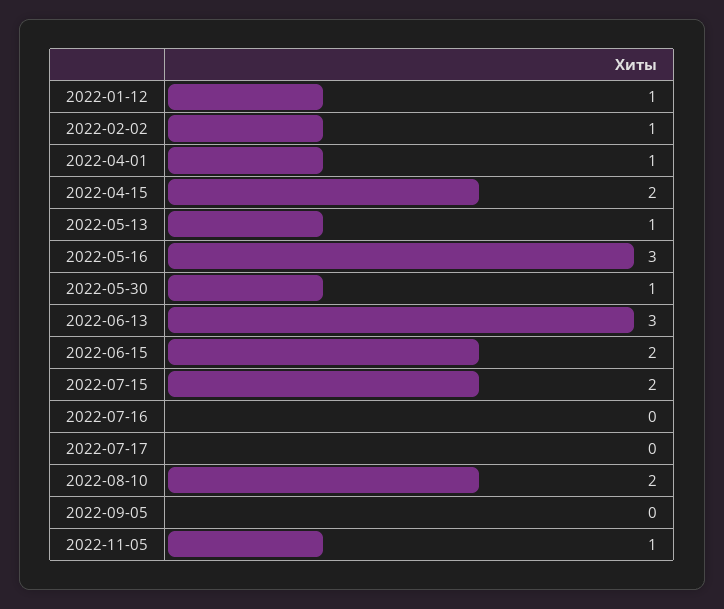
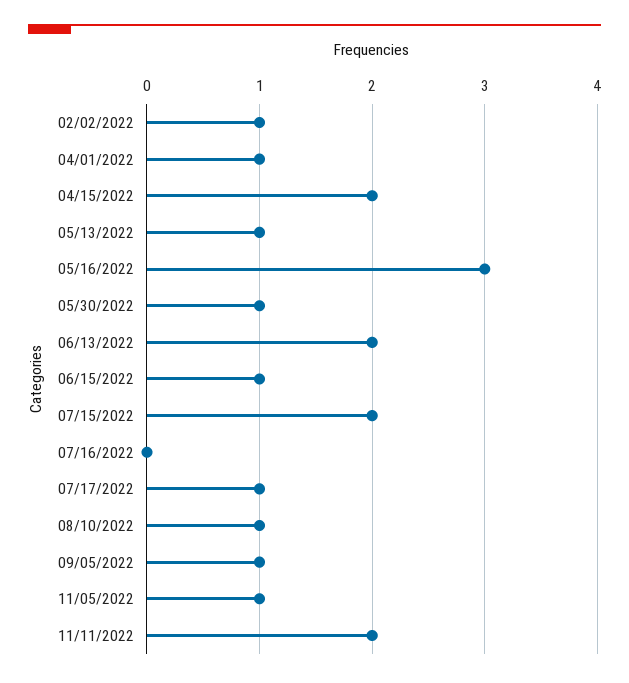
2022-01-12: 1 -> none
2022-06-13: 3 -> 2
2022-06-15: 2 -> 1
2022-07-17: 0 -> 1
2022-08-10: 2 -> 1
2022-09-05: 0 -> 1
11/11/2022: none -> 2

